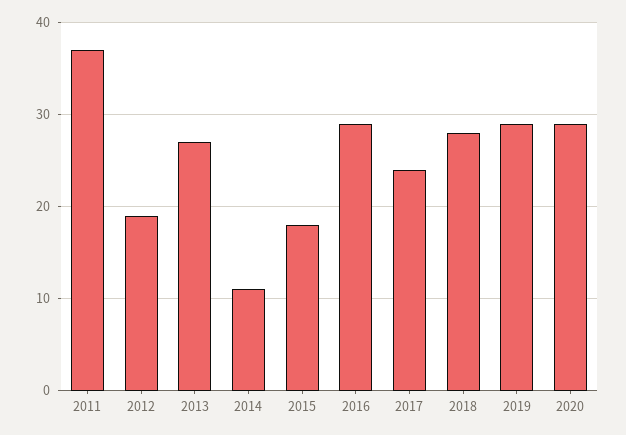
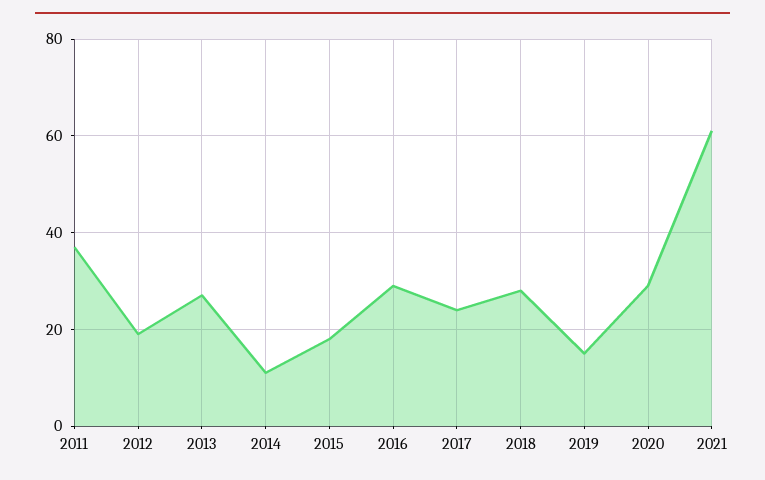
2019: 29 -> 15
2021: none -> 60

